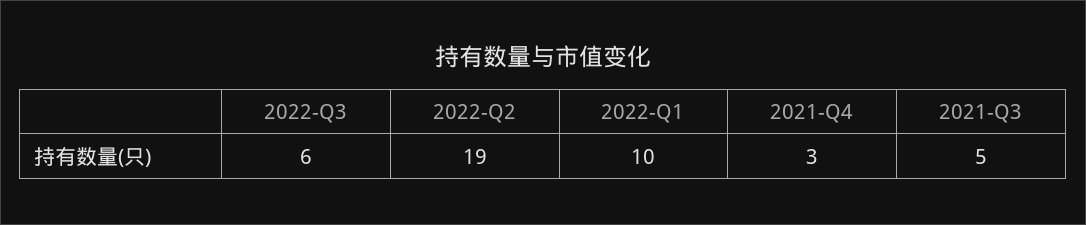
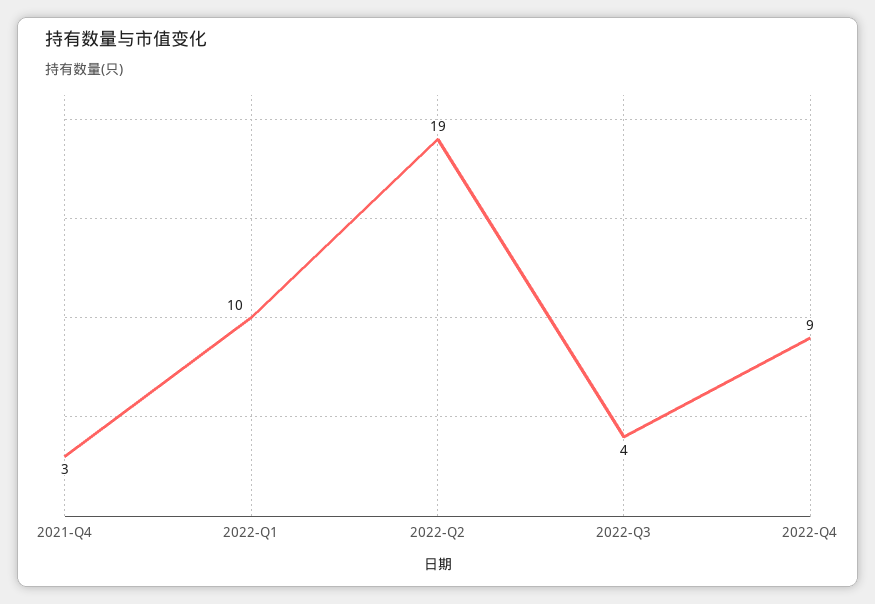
2022-Q3: 6 -> 4
2021-Q3: 5 -> none
2022-Q4: none -> 9

